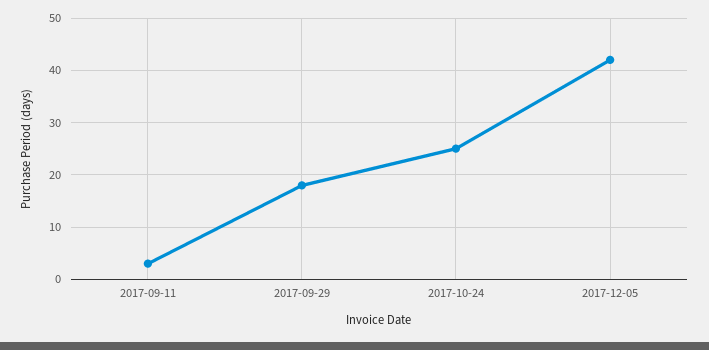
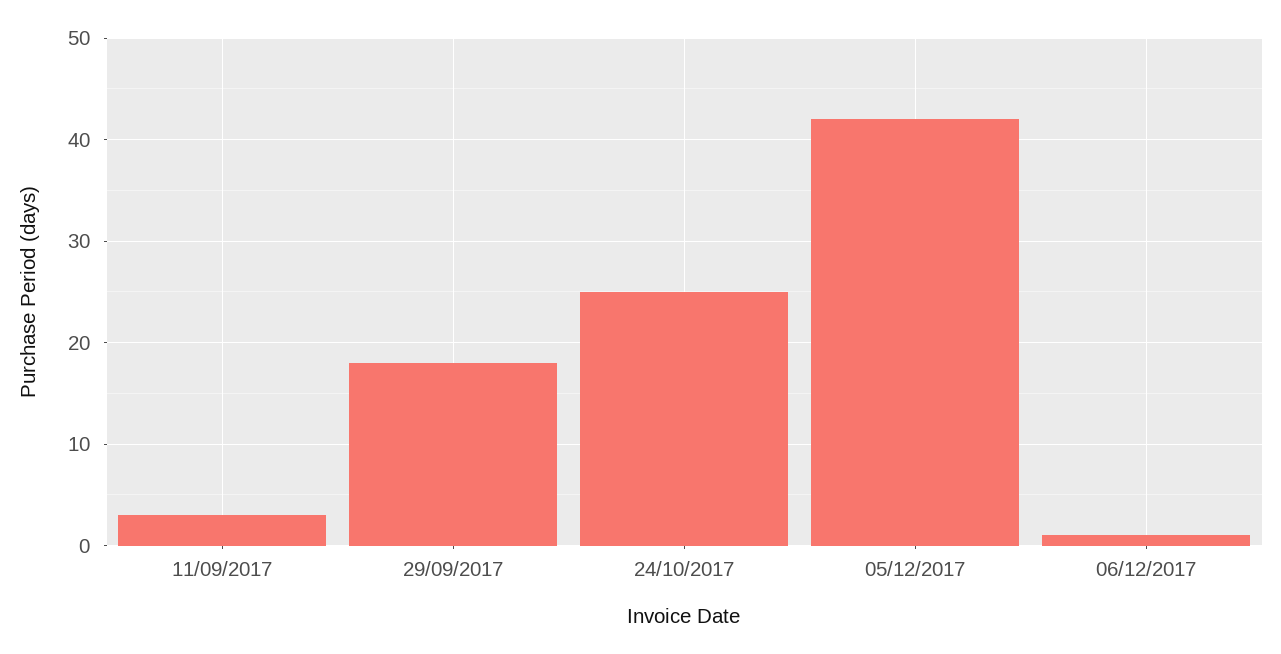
06/12/2017: none -> 1

